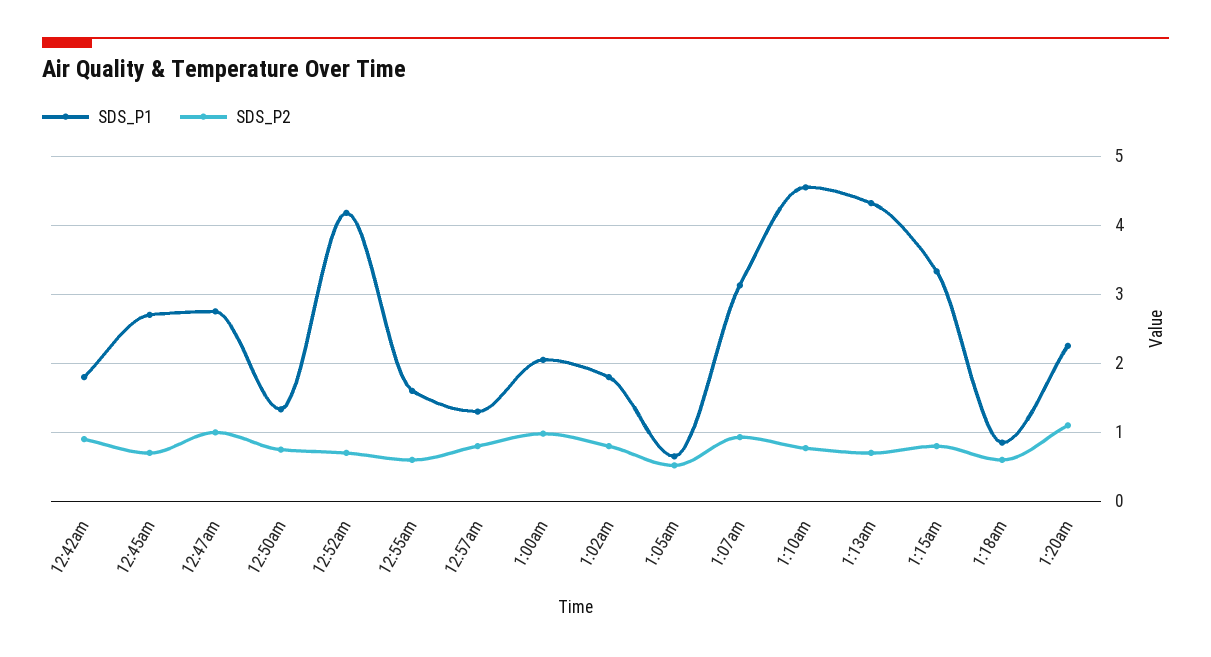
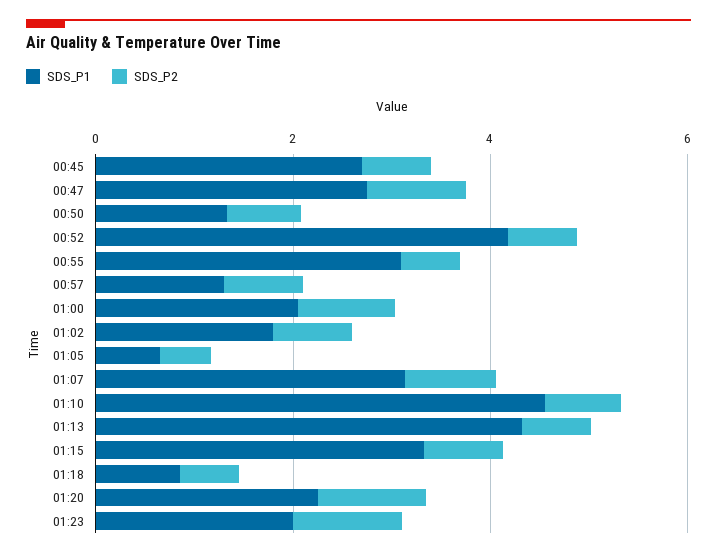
SDS_P1, 12:42am: 1.8 -> none
SDS_P2, 12:42am: 0.9 -> none
SDS_P1, 12:55am: 1.6 -> 3
SDS_P1, 01:23: none -> 2
SDS_P2, 01:23: none -> 1

